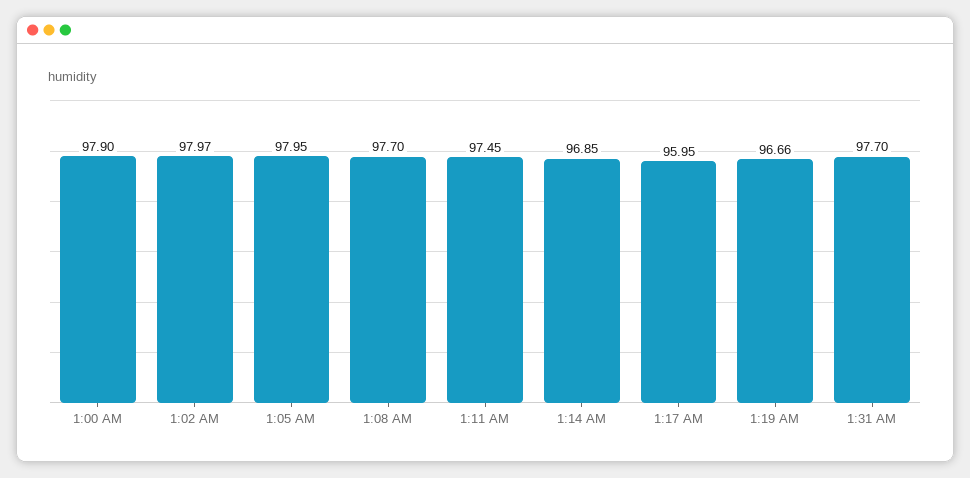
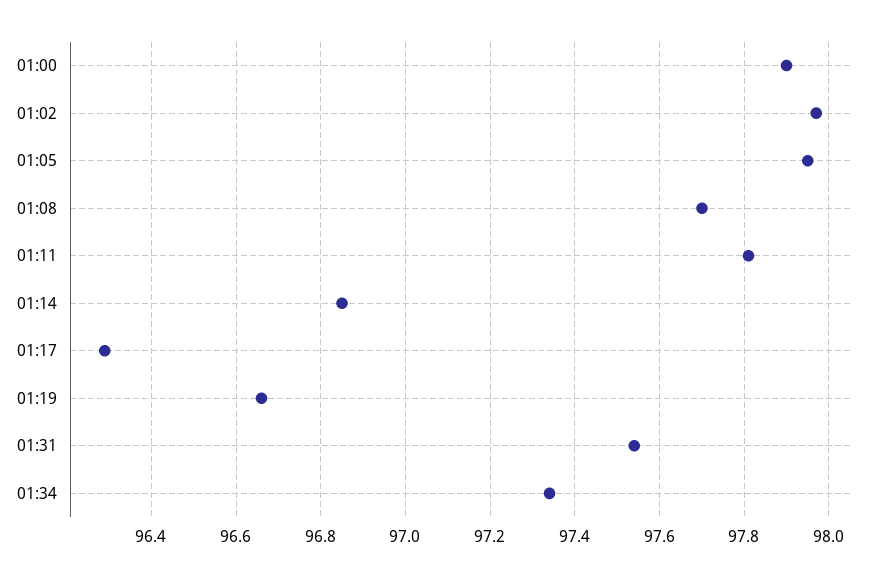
1:11 AM: 97.45 -> 97.8
1:17 AM: 95.95 -> 96.3
1:31 AM: 97.7 -> 97.55
01:34: none -> 97.35

